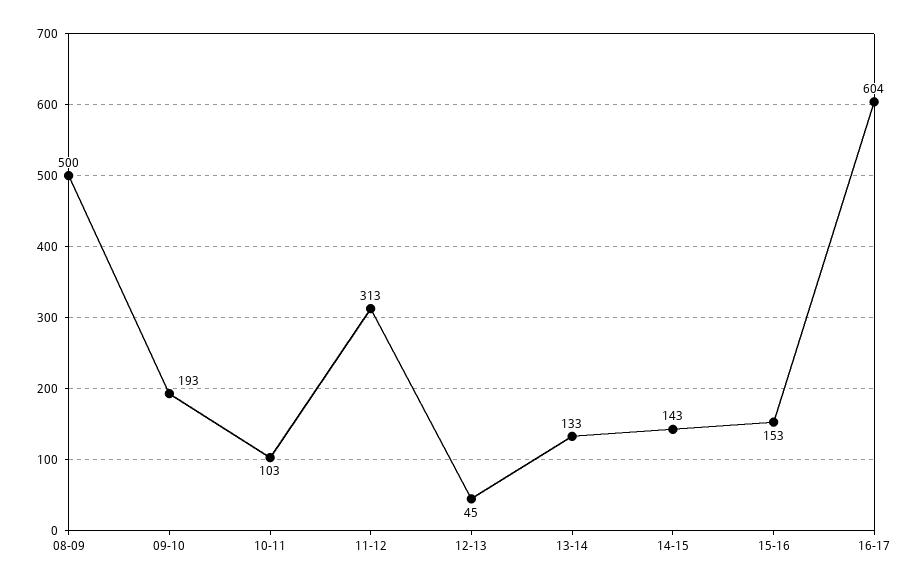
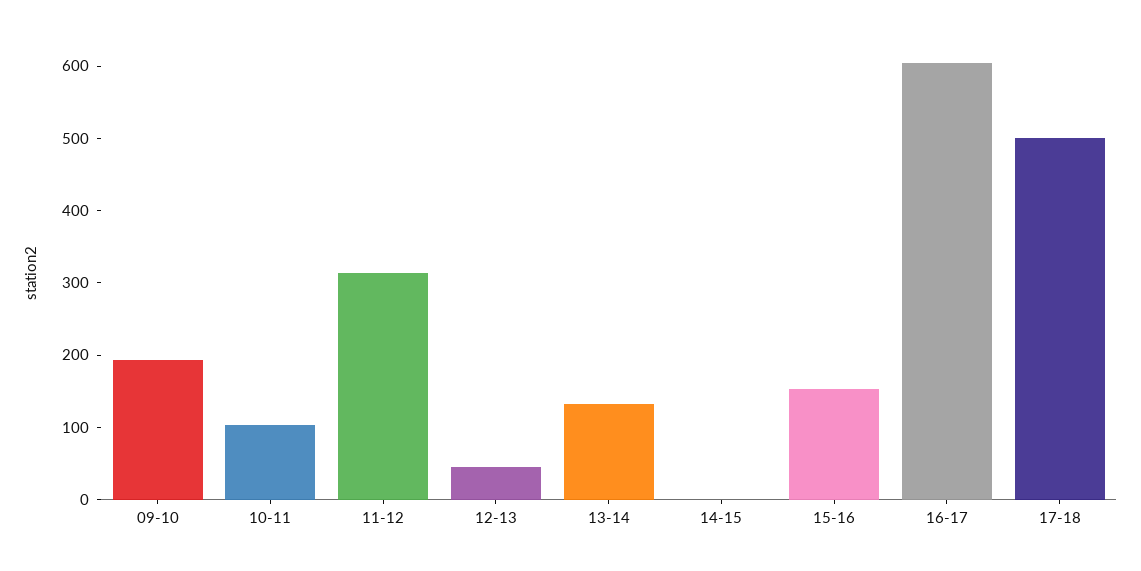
08-09: 500 -> none
14-15: 143 -> 0
17-18: none -> 500

